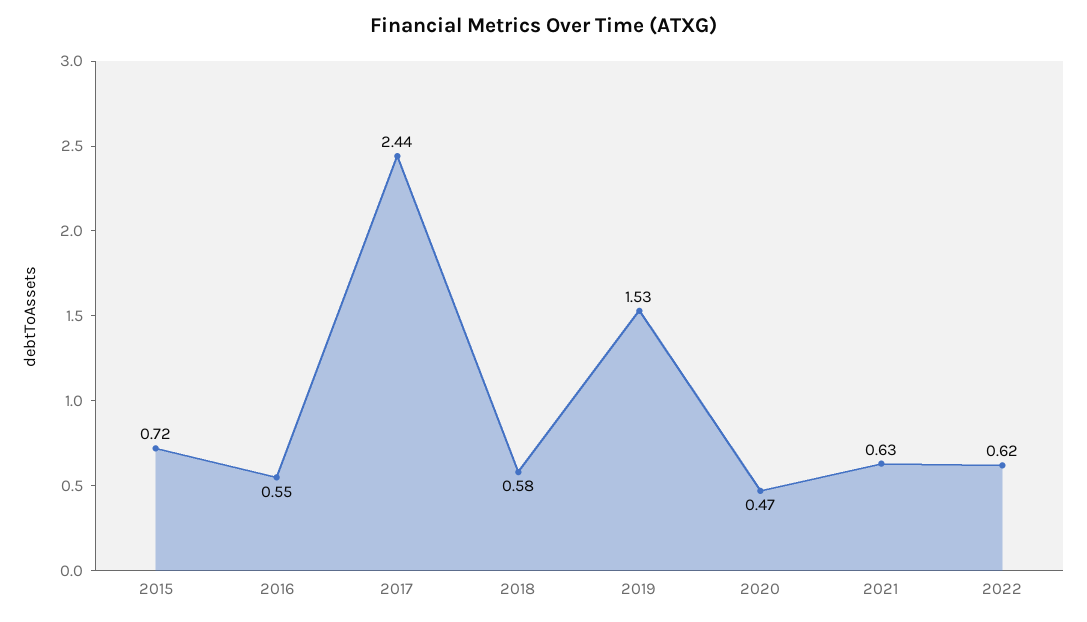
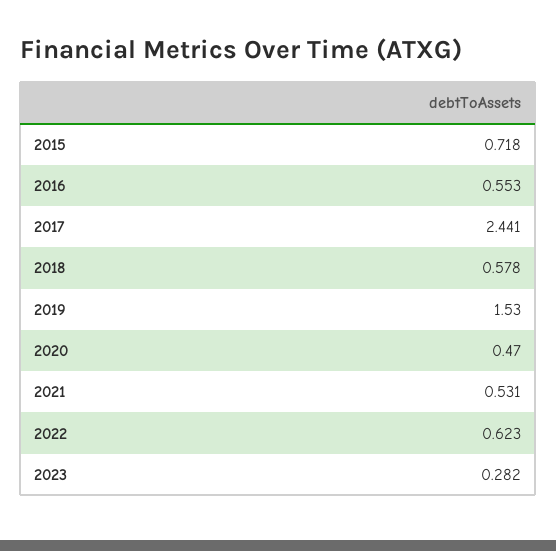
2021: 0.63 -> 0.531
2023: none -> 0.282

